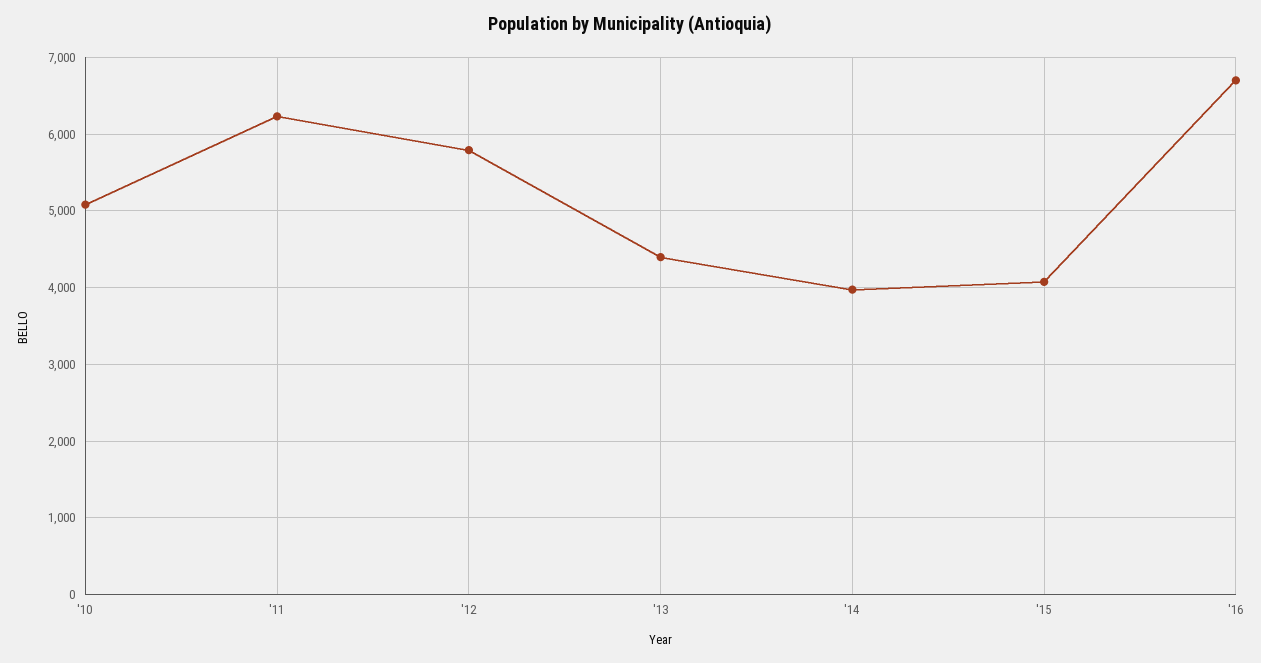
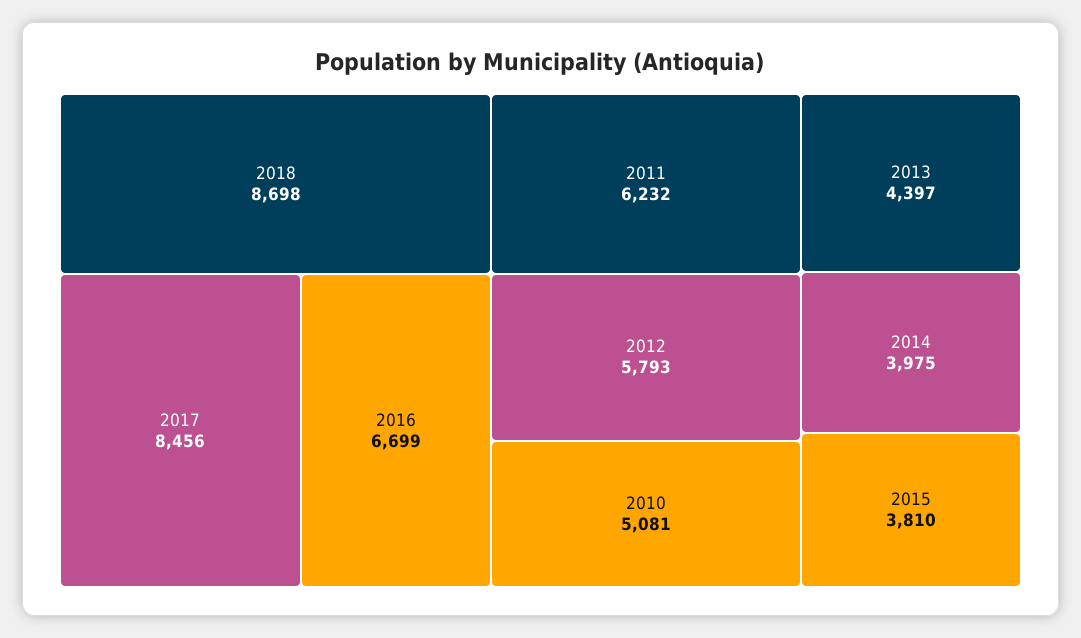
'15: 4100 -> 3810
2018: none -> 8698
2017: none -> 8456

